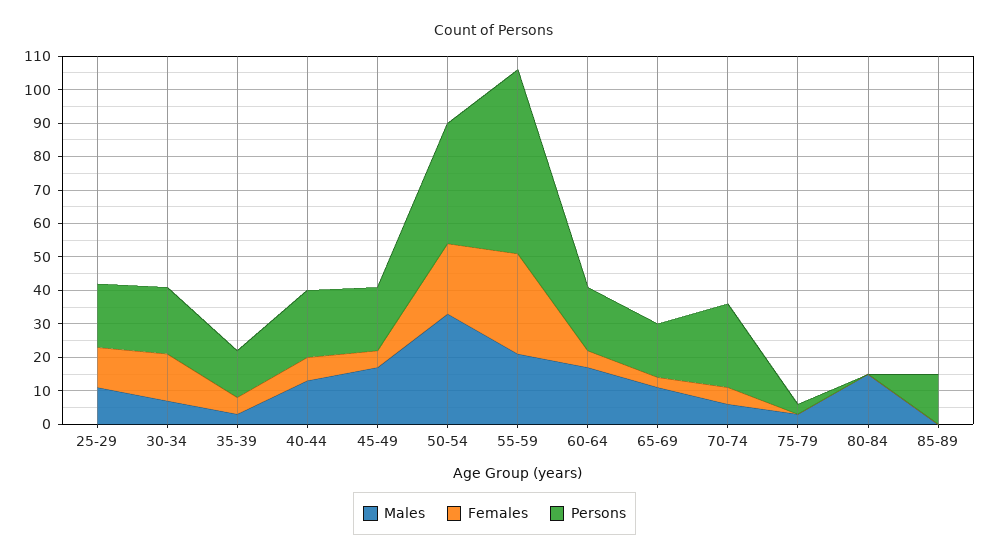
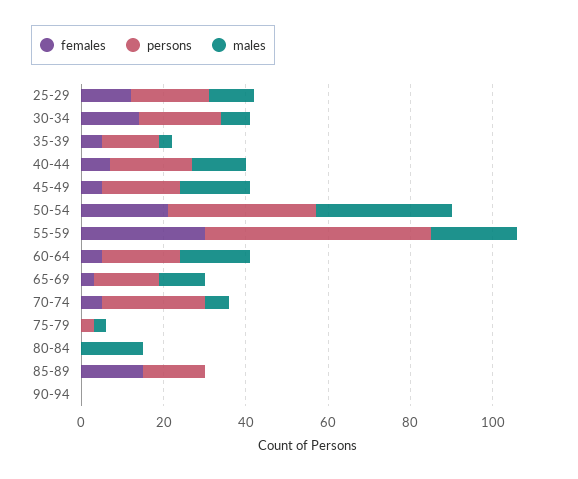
Females, 85-89: 0 -> 15
Females, 90-94: none -> 0
Persons, 90-94: none -> 0
Males, 90-94: none -> 0

